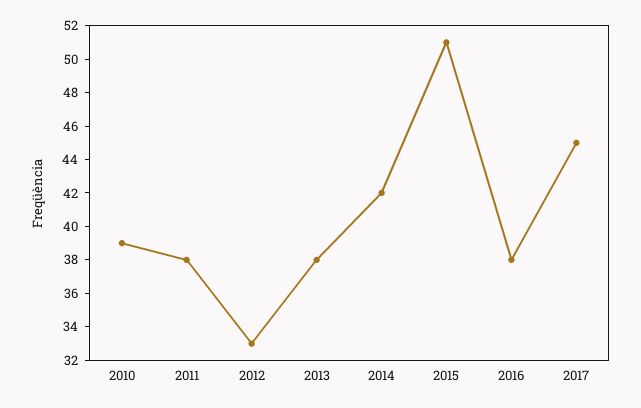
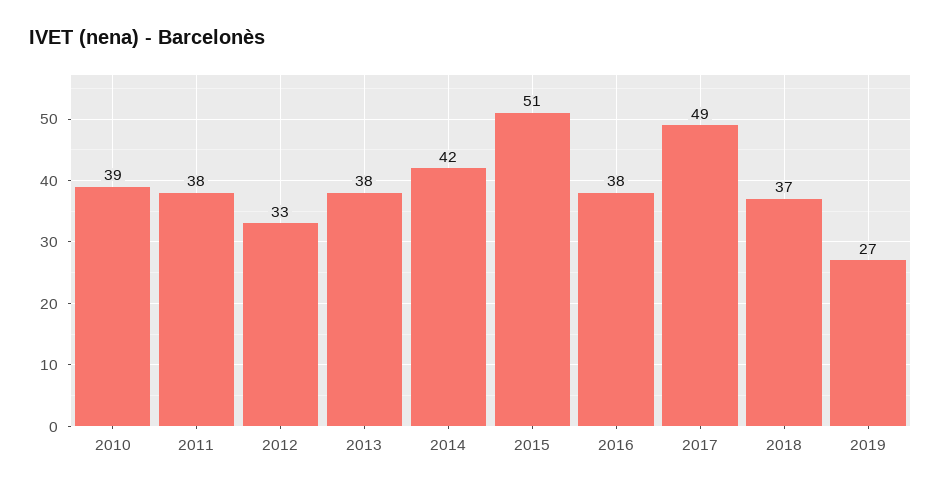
2017: 45 -> 49
2018: none -> 37
2019: none -> 27

